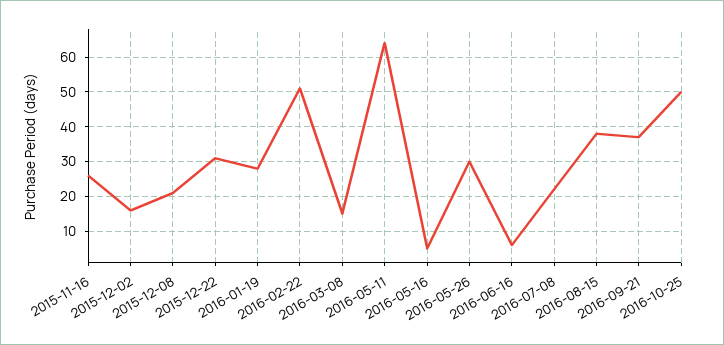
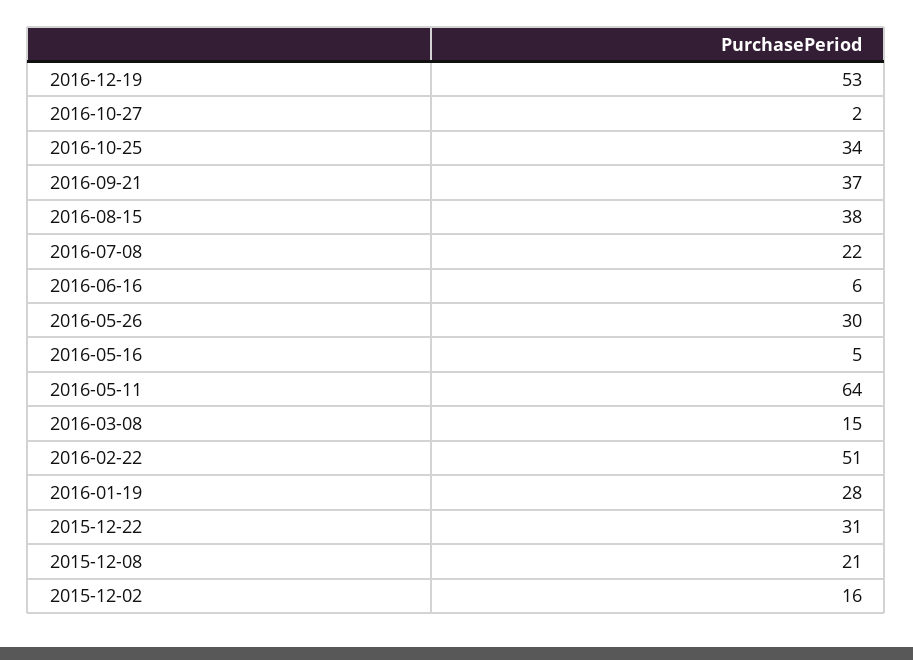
2015-11-16: 25 -> none
2016-10-25: 50 -> 34
2016-12-19: none -> 53
2016-10-27: none -> 2

